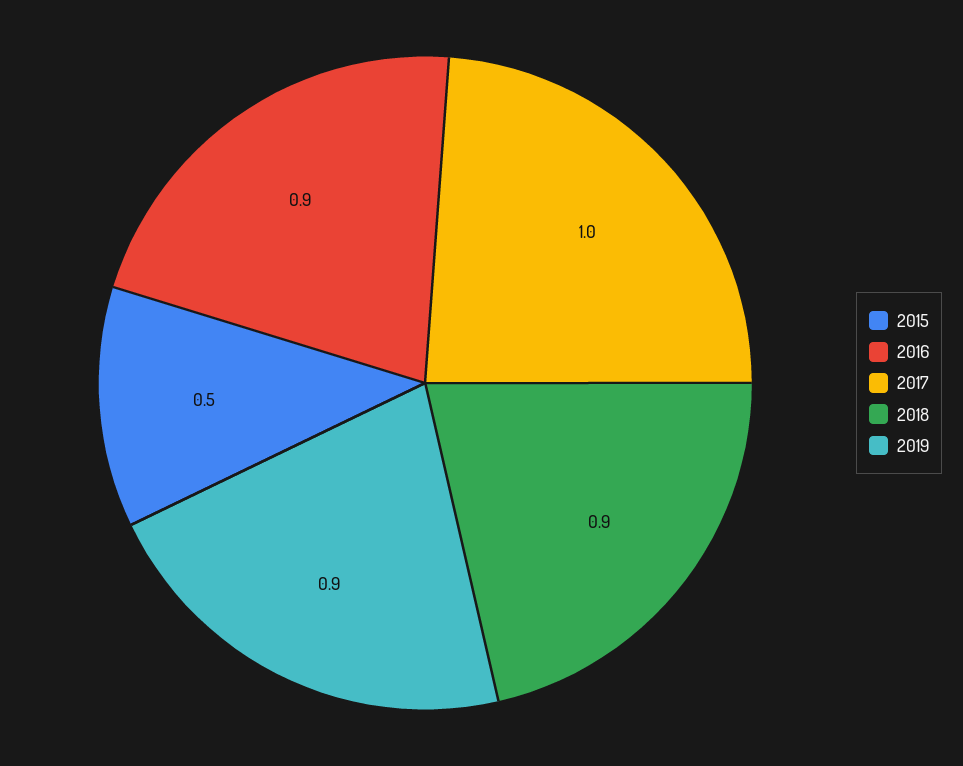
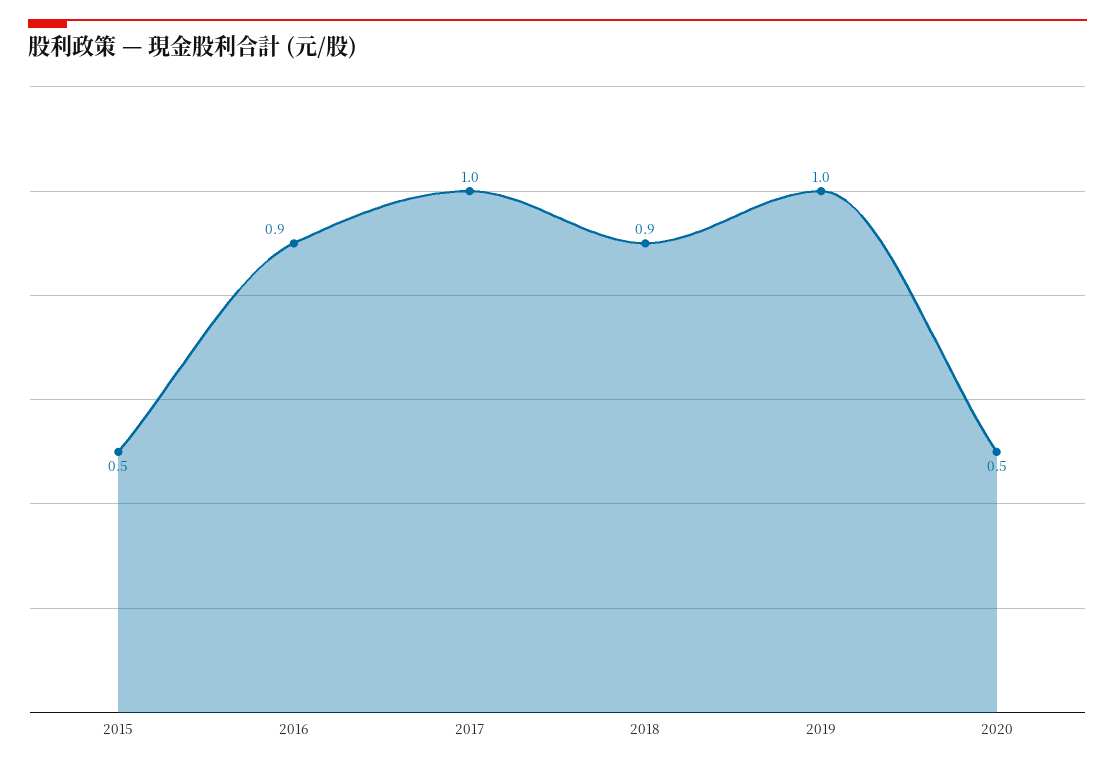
2019: 0.9 -> 1
2020: none -> 0.5

